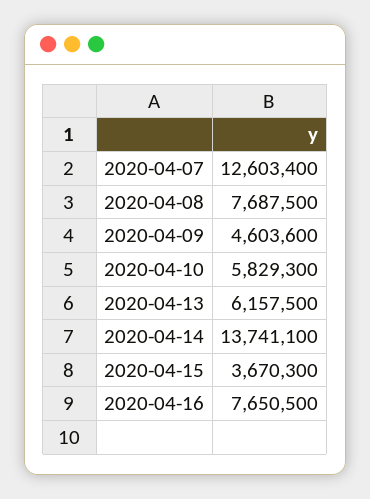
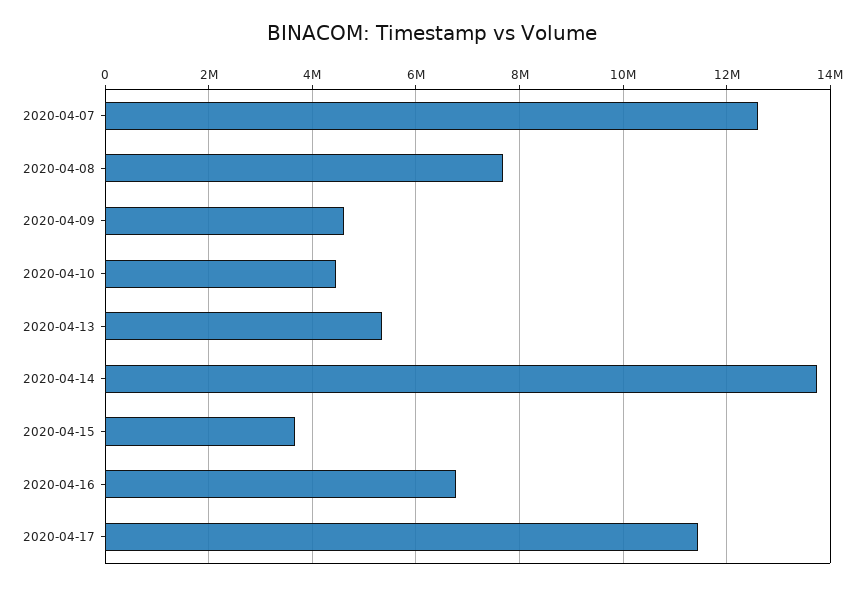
2020-04-10: 5829300 -> 4400000
2020-04-13: 6157500 -> 5400000
2020-04-16: 7650500 -> 6800000
2020-04-17: none -> 11400000

